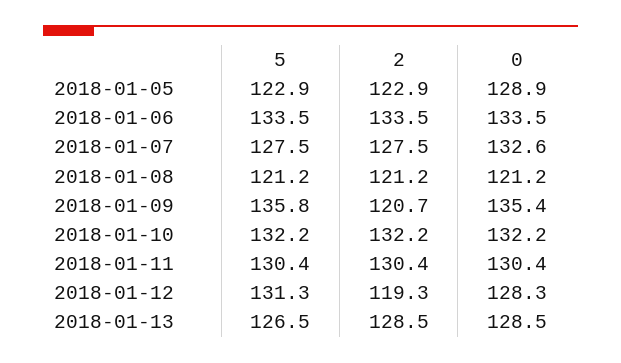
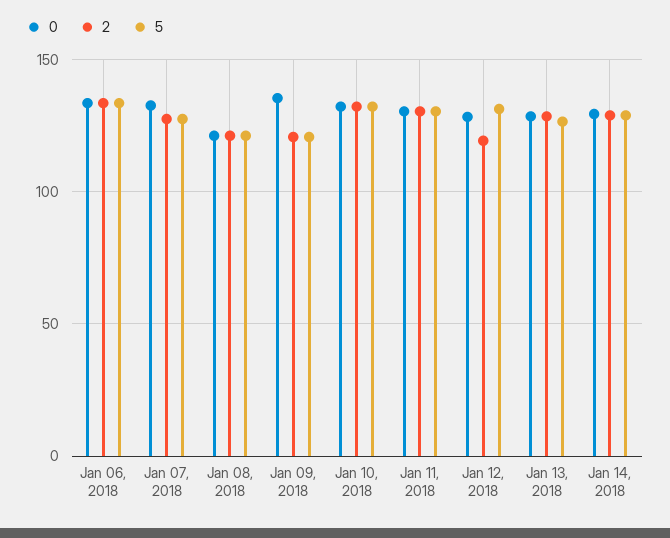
5, 2018-01-05: 122.9 -> none
2, 2018-01-05: 122.9 -> none
0, 2018-01-05: 128.9 -> none
5, 2018-01-09: 135.8 -> 120
0, Jan 14, 2018: none -> 130
2, Jan 14, 2018: none -> 130
5, Jan 14, 2018: none -> 130

